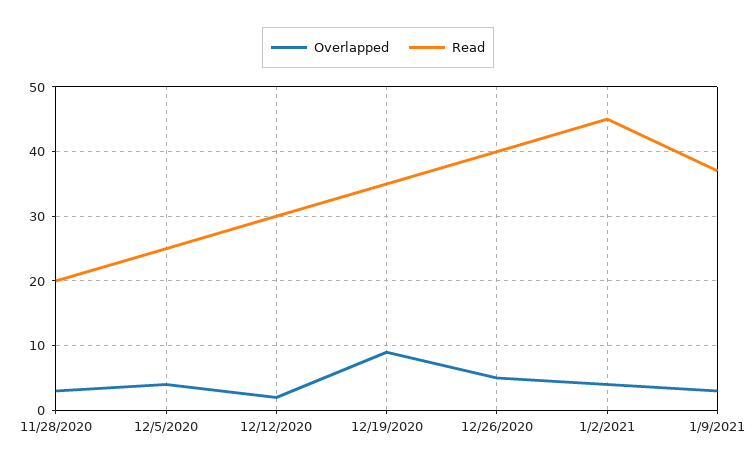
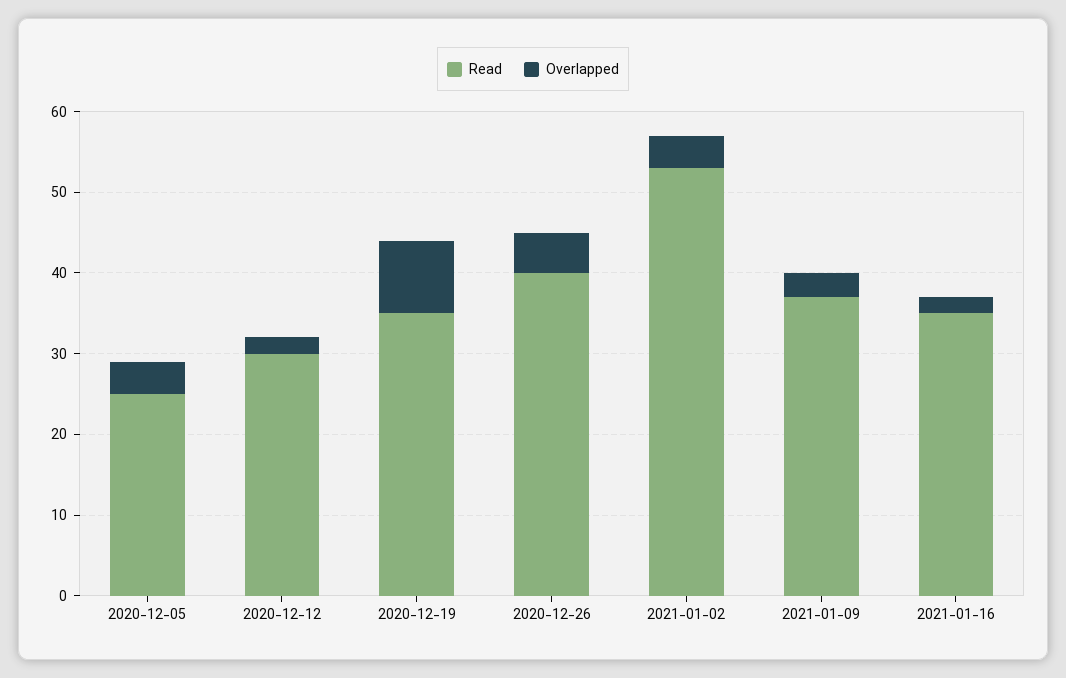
Overlapped, 11/28/2020: 3 -> none
Read, 11/28/2020: 20 -> none
Read, 1/2/2021: 45 -> 53
Read, 2021-01-16: none -> 35
Overlapped, 2021-01-16: none -> 2

